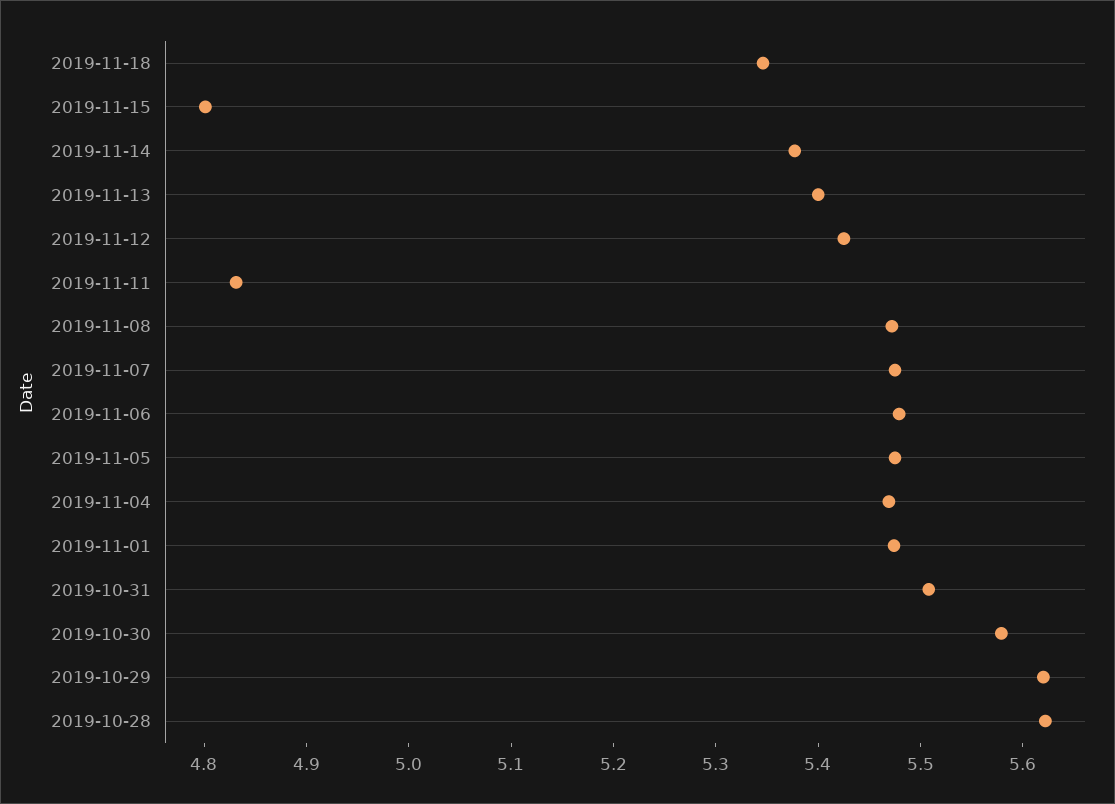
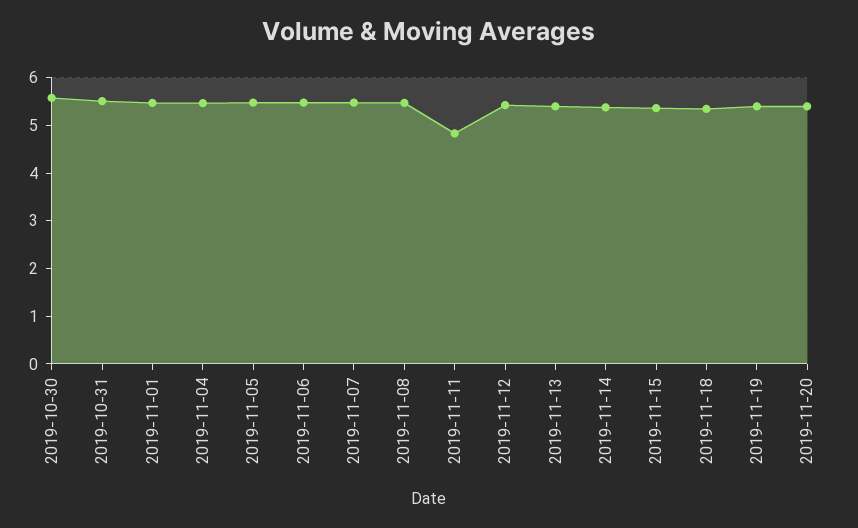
2019-11-15: 4.8 -> 5.4
2019-10-29: 5.62 -> none
2019-10-28: 5.62 -> none
2019-11-19: none -> 5.4
2019-11-20: none -> 5.4

